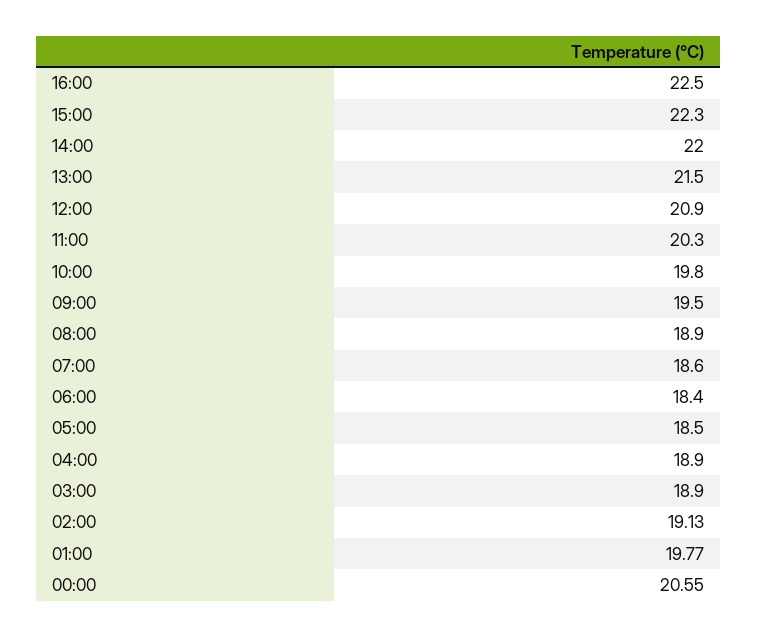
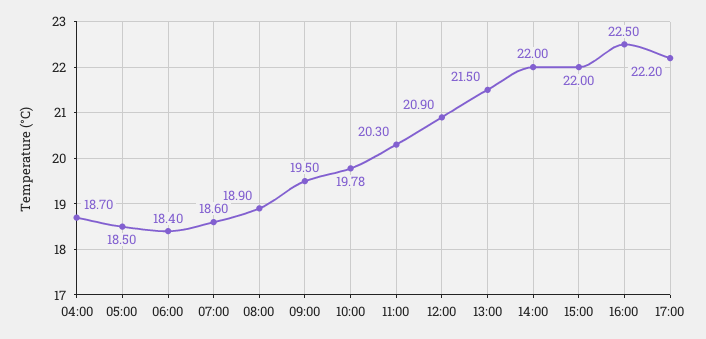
15:00: 22.3 -> 22
10:00: 19.8 -> 19.78
04:00: 18.9 -> 18.7
03:00: 18.9 -> none
02:00: 19.13 -> none
01:00: 19.77 -> none
00:00: 20.55 -> none
17:00: none -> 22.2

